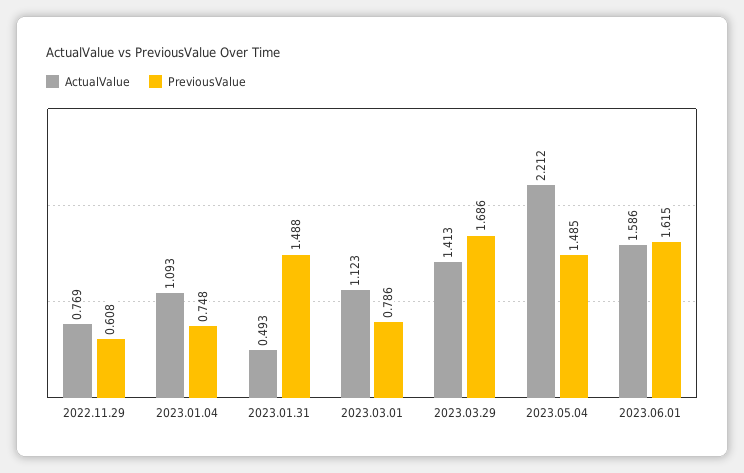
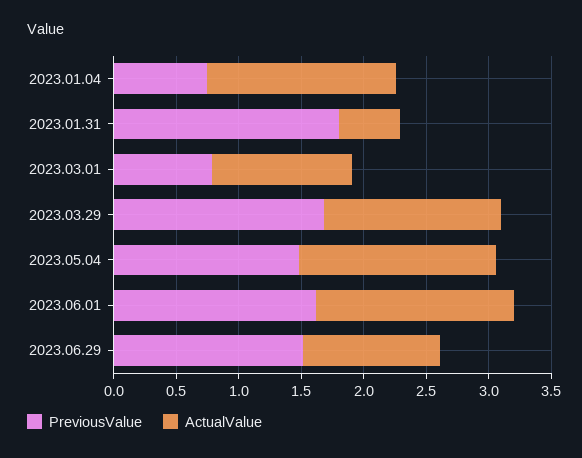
ActualValue, 2022.11.29: 0.769 -> none
PreviousValue, 2022.11.29: 0.608 -> none
ActualValue, 2023.01.04: 1.093 -> 1.5
PreviousValue, 2023.01.31: 1.488 -> 1.8
ActualValue, 2023.05.04: 2.212 -> 1.6
PreviousValue, 2023.06.29: none -> 1.5
ActualValue, 2023.06.29: none -> 1.1

